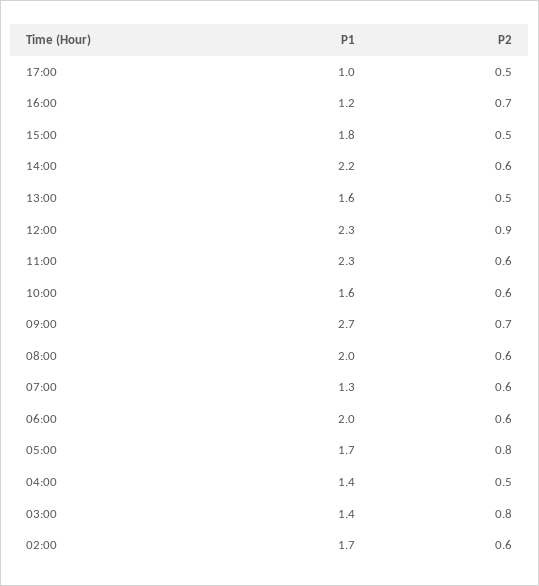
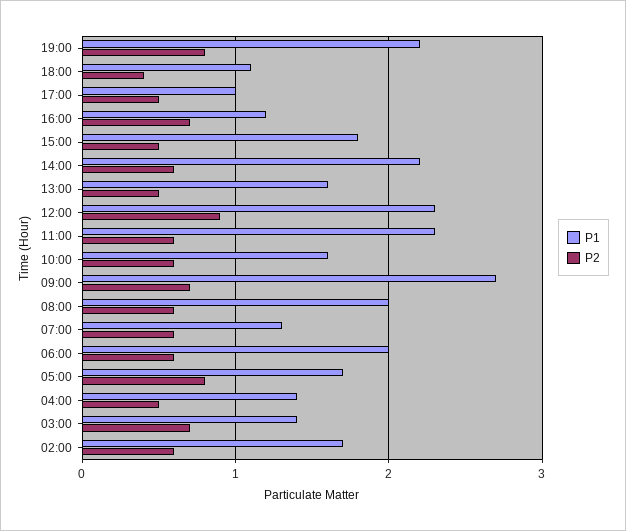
P2, 03:00: 0.8 -> 0.7
P1, 19:00: none -> 2.2
P2, 19:00: none -> 0.8
P1, 18:00: none -> 1.1
P2, 18:00: none -> 0.4

